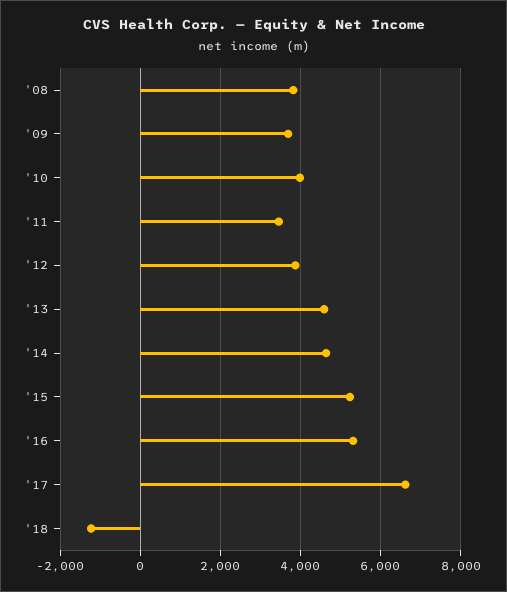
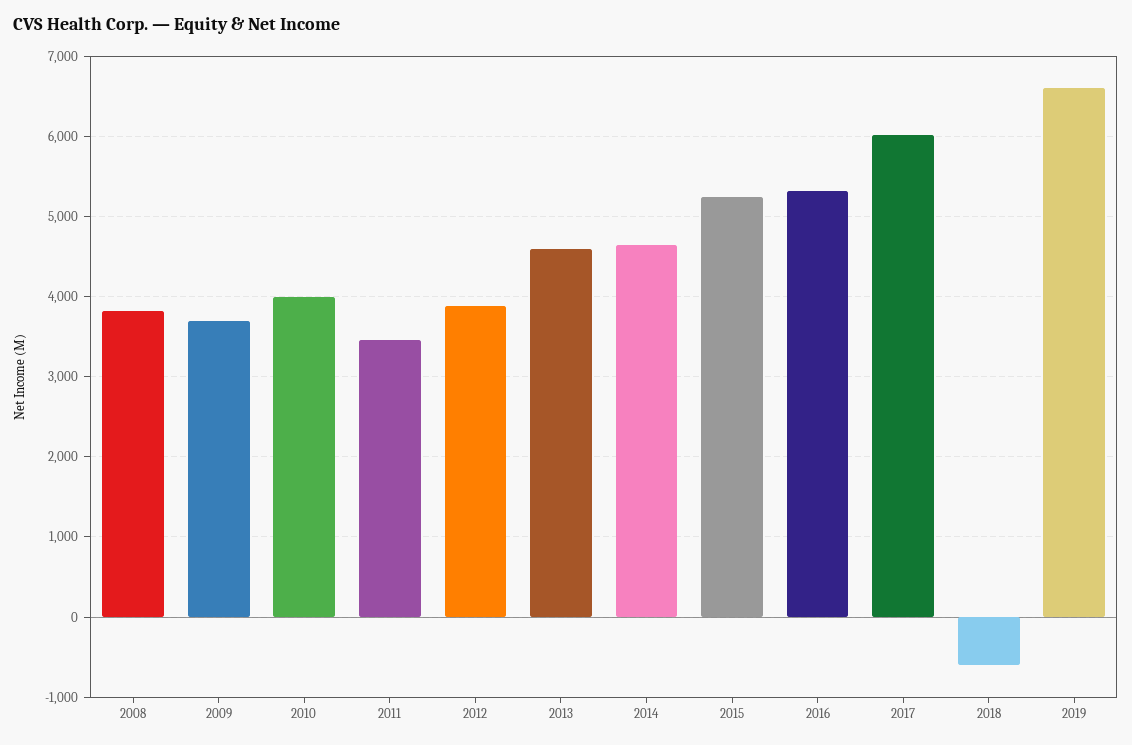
'17: 6600 -> 6000
'18: -1200 -> -600
2019: none -> 6600

